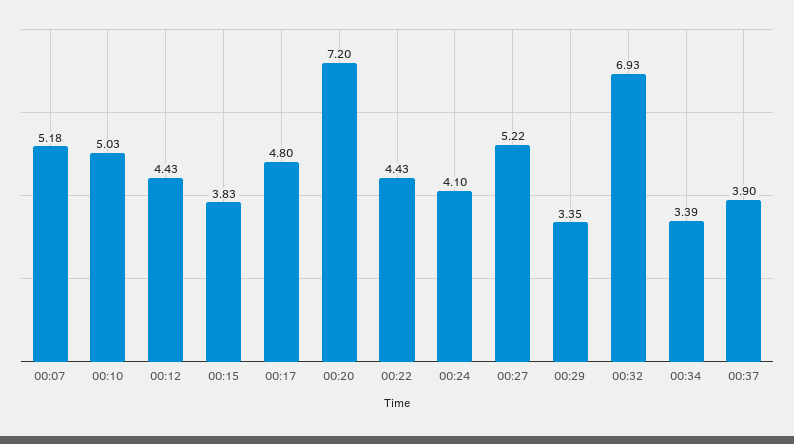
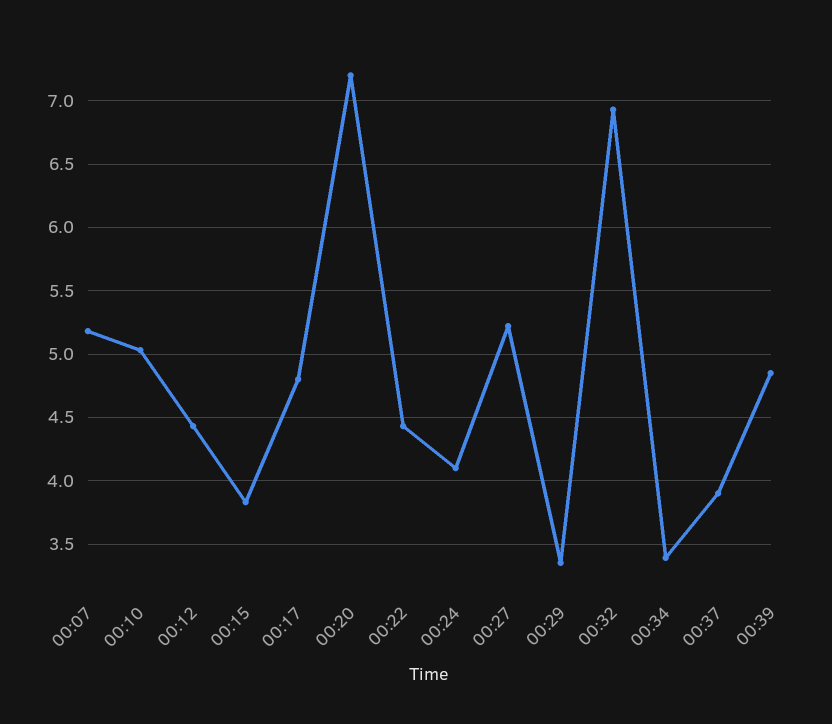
00:39: none -> 4.85

